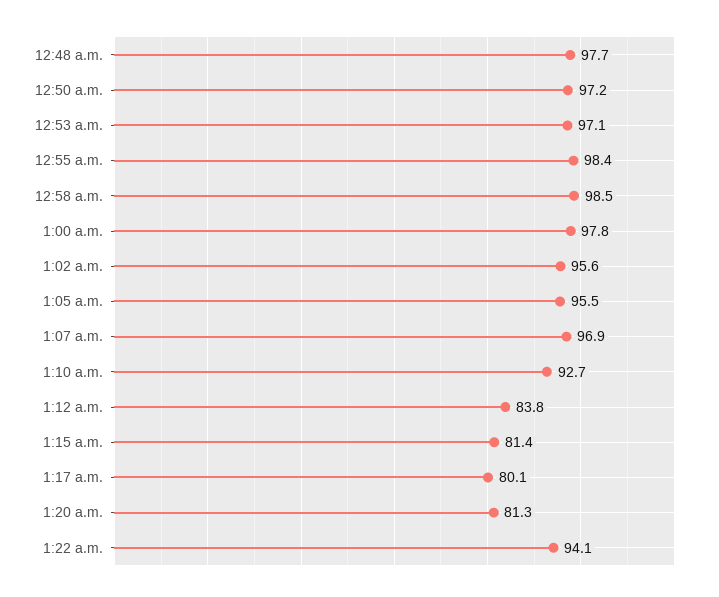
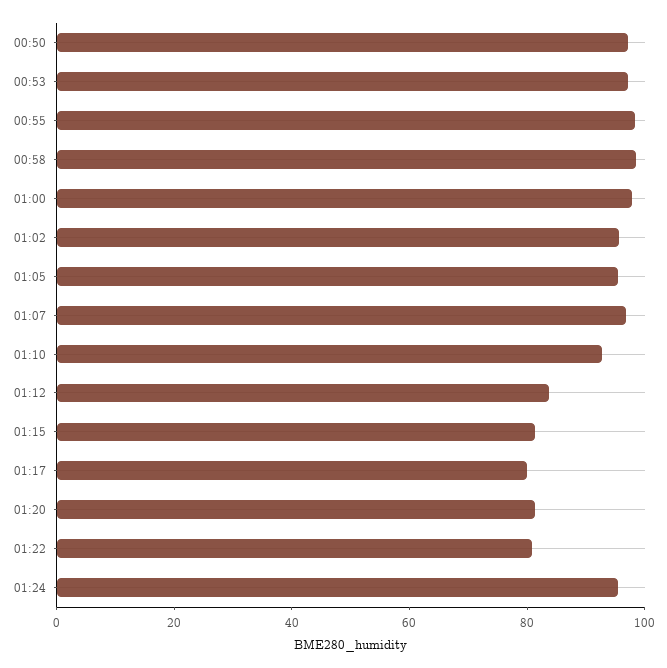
12:48 a.m.: 97.7 -> none
1:22 a.m.: 94.1 -> 80
01:24: none -> 95

